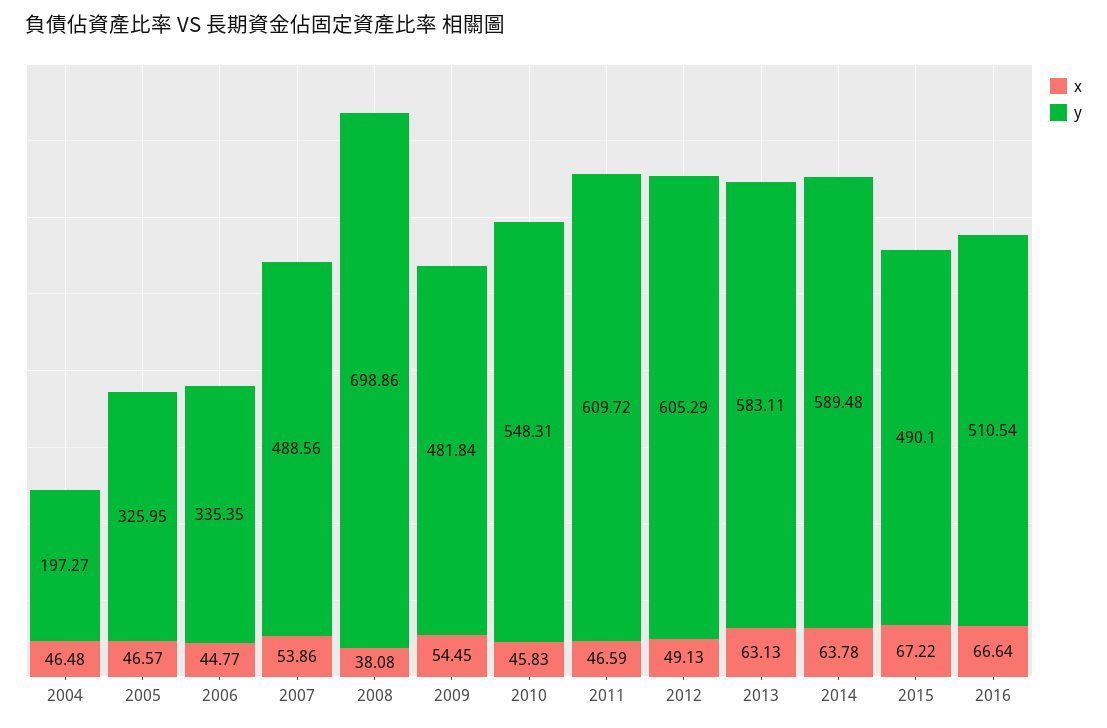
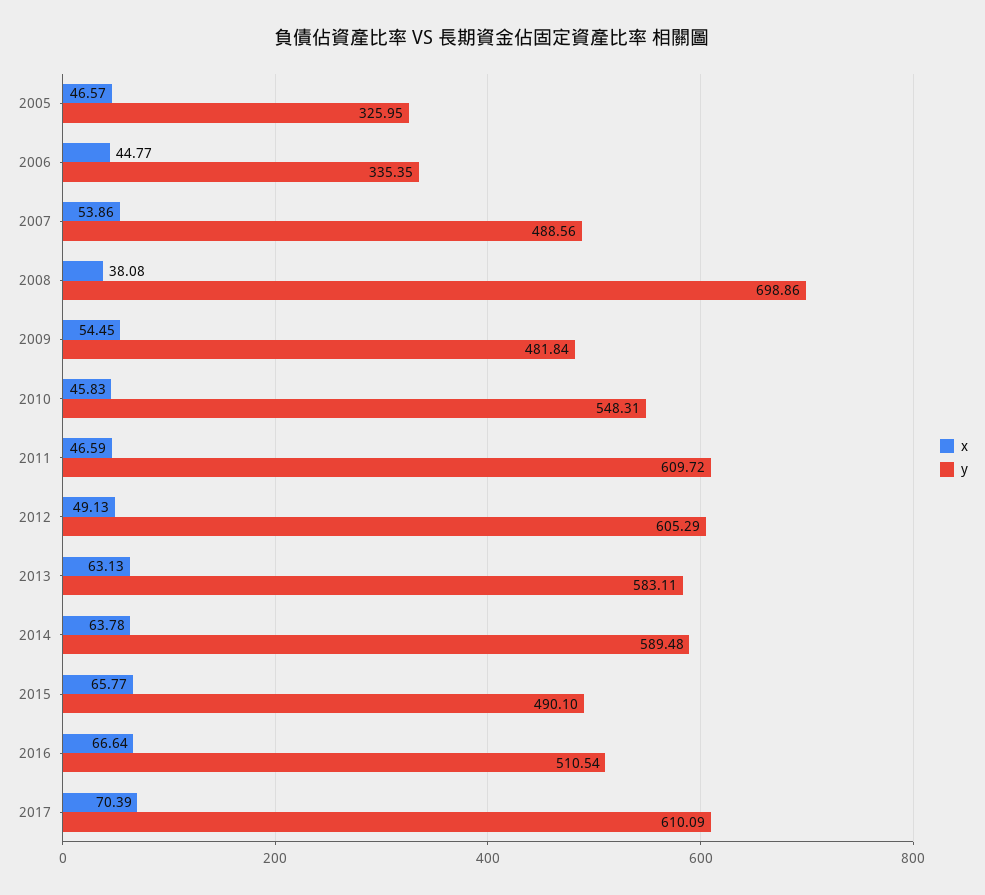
x, 2004: 46.48 -> none
y, 2004: 197.27 -> none
x, 2015: 67.22 -> 65.77
x, 2017: none -> 70.39
y, 2017: none -> 610.09

